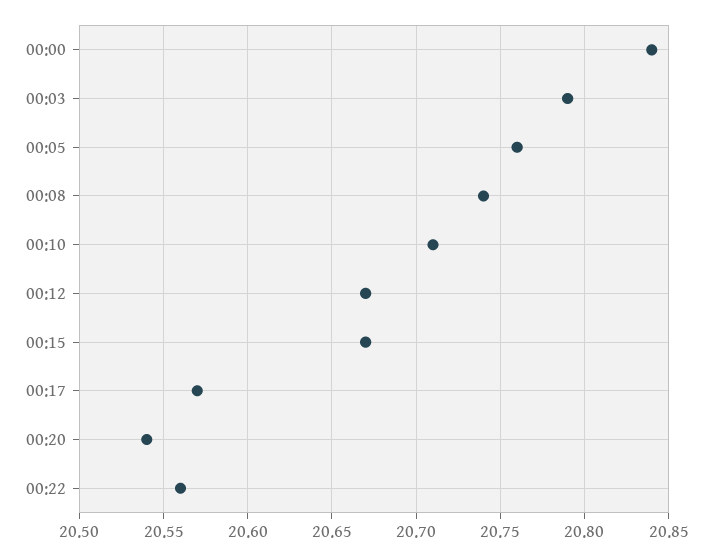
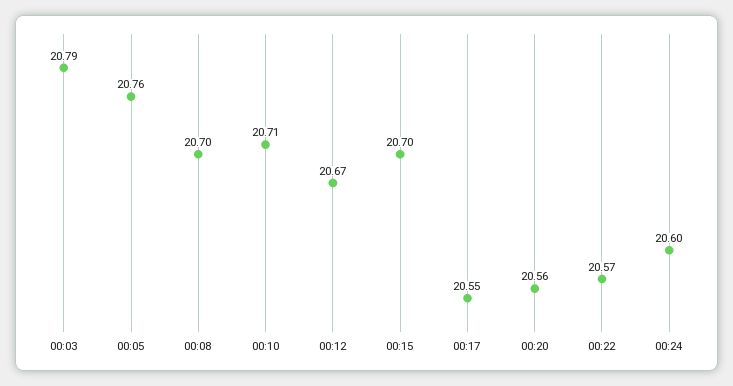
00:00: 20.84 -> none
00:08: 20.74 -> 20.7
00:15: 20.67 -> 20.7
00:17: 20.57 -> 20.55
00:20: 20.54 -> 20.56
00:22: 20.56 -> 20.57
00:24: none -> 20.6

